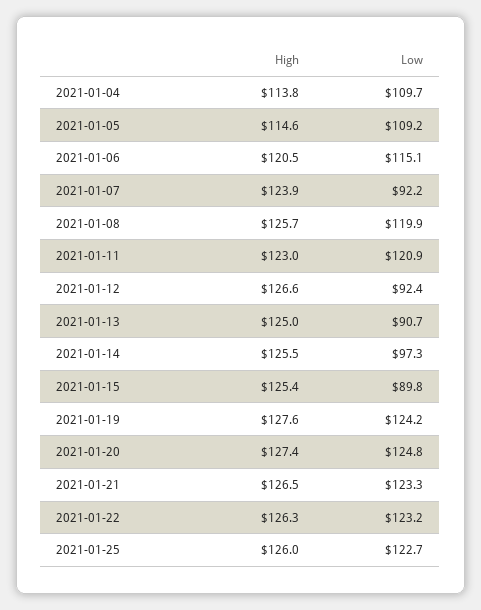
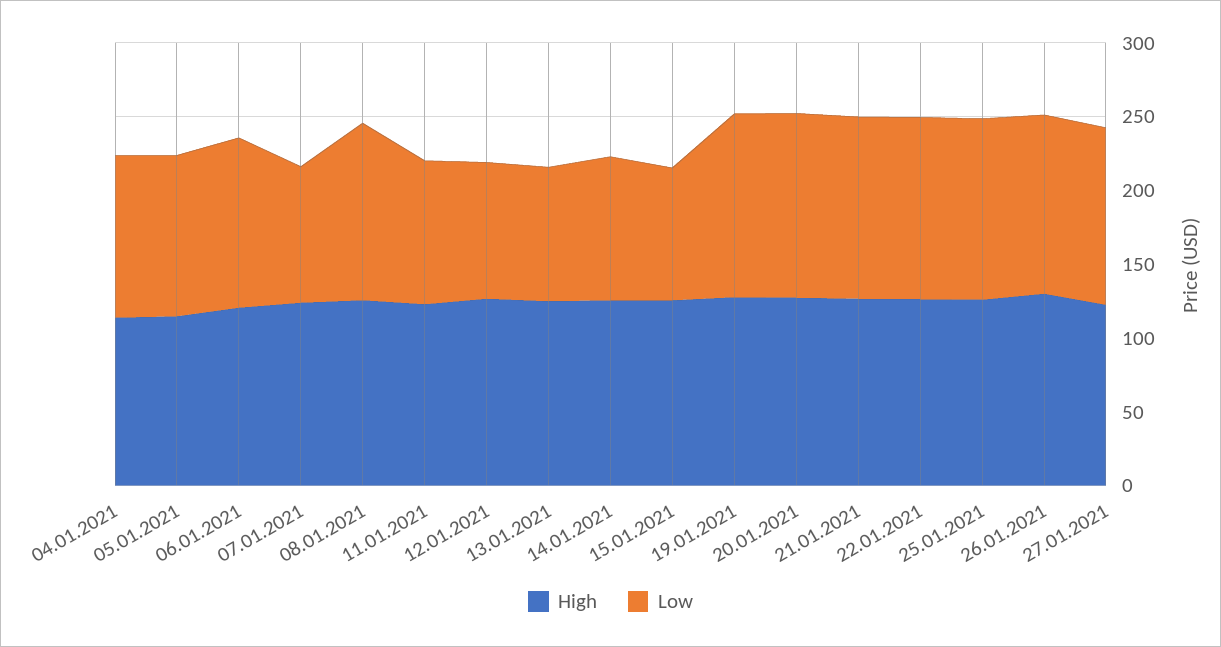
Low, 2021-01-11: 120.9 -> 100
High, 26.01.2021: none -> 130
Low, 26.01.2021: none -> 120
High, 27.01.2021: none -> 120
Low, 27.01.2021: none -> 120

